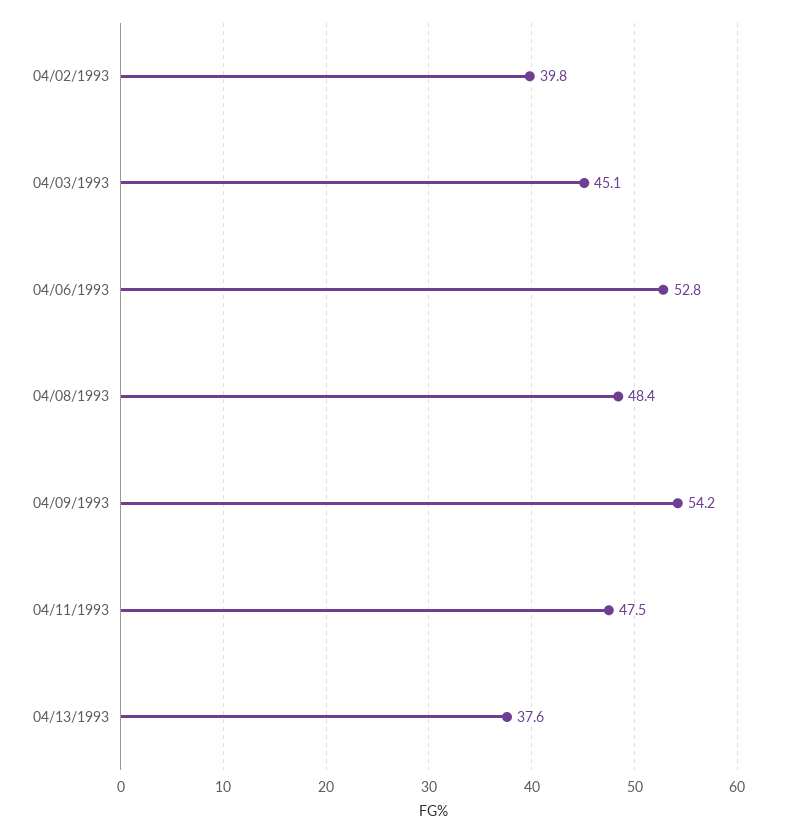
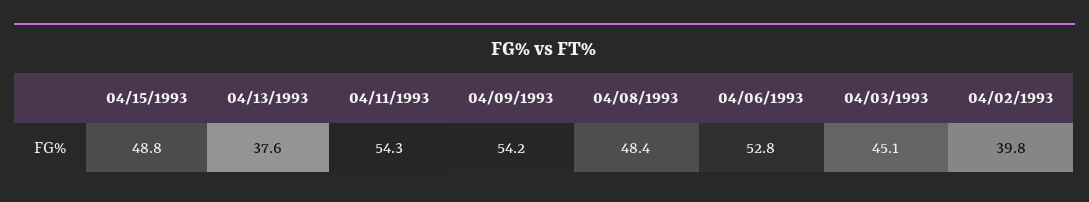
04/11/1993: 47.5 -> 54.3
04/15/1993: none -> 48.8

